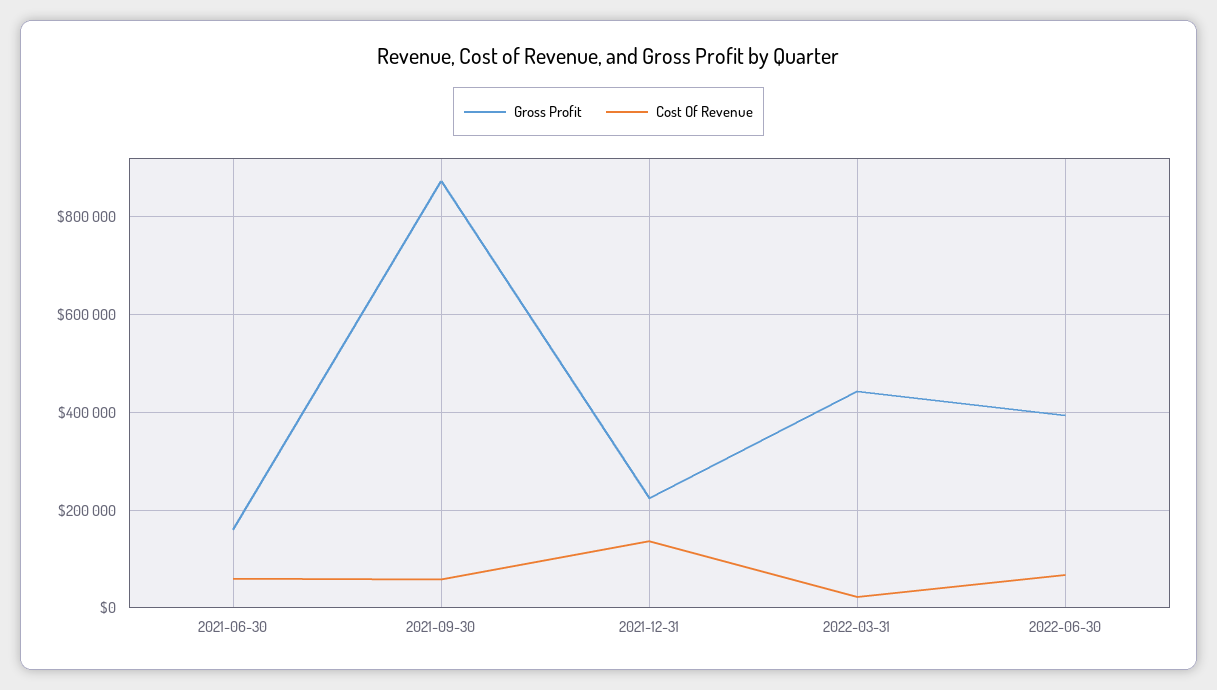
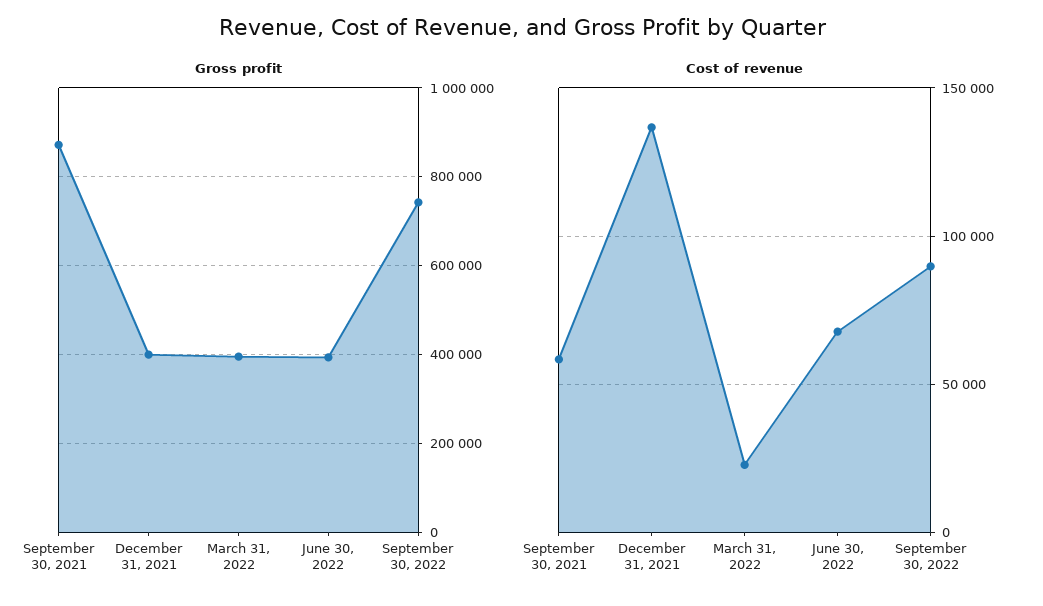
Gross Profit, 2021-06-30: 160000 -> none
Cost Of Revenue, 2021-06-30: 60000 -> none
Gross Profit, 2021-12-31: 220000 -> 400000
Gross Profit, 2022-03-31: 440000 -> 400000
Gross Profit, September 30, 2022: none -> 740000
Cost Of Revenue, September 30, 2022: none -> 90000

